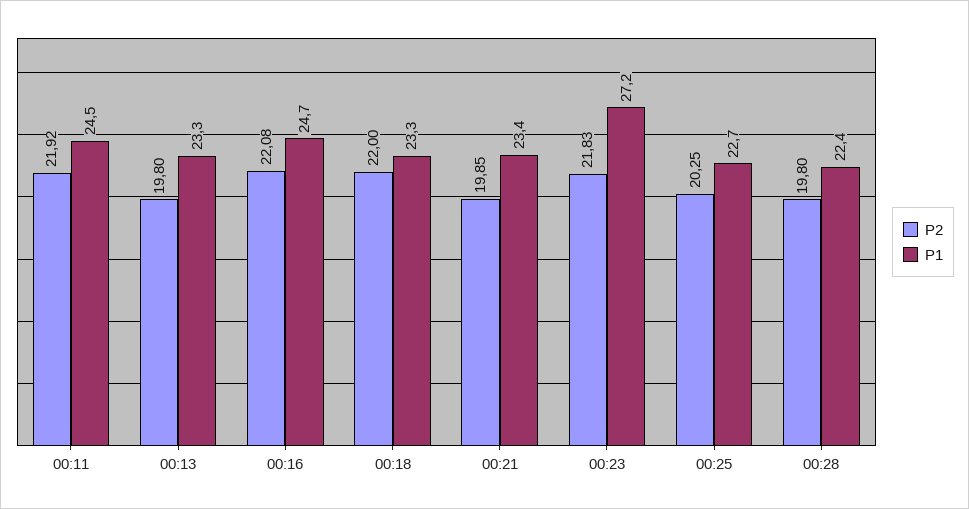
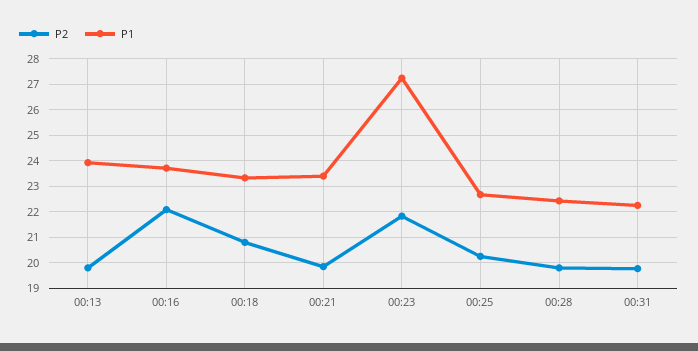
P2, 00:11: 21.92 -> none
P1, 00:11: 24.5 -> none
P1, 00:13: 23.3 -> 24
P1, 00:16: 24.7 -> 23.75
P2, 00:18: 22 -> 20.75
P2, 00:31: none -> 19.75
P1, 00:31: none -> 22.25

